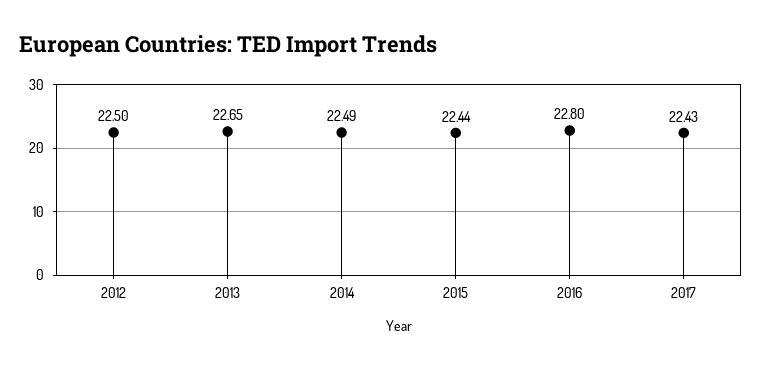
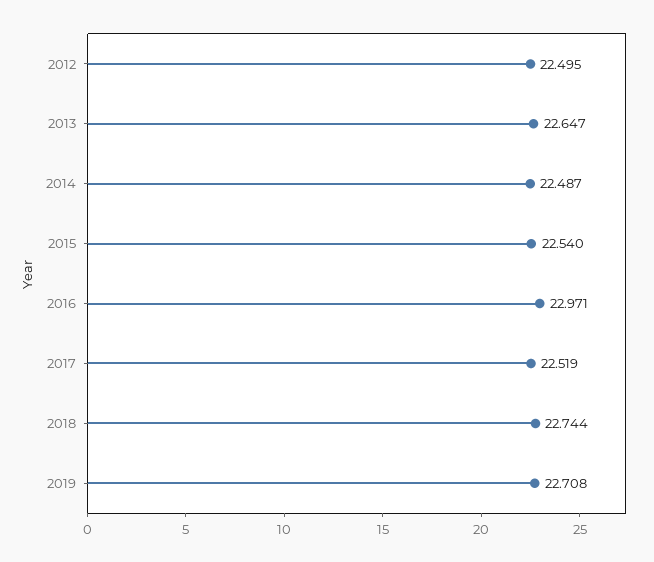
2015: 22.44 -> 22.54
2016: 22.8 -> 22.971
2017: 22.43 -> 22.519
2018: none -> 22.744
2019: none -> 22.708

